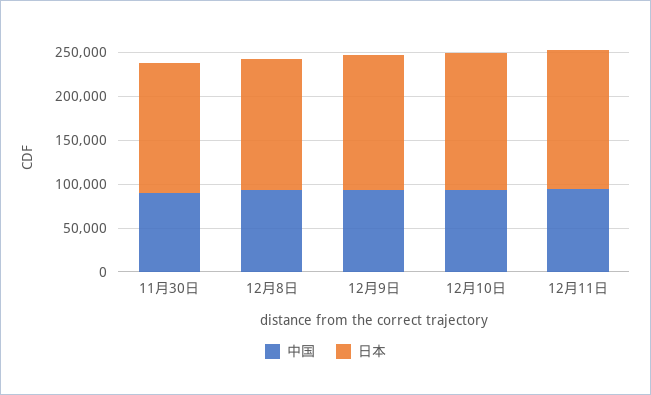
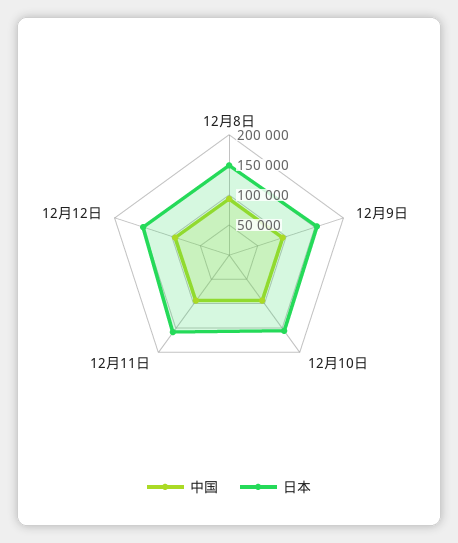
中国, 11月30日: 90000 -> none
日本, 11月30日: 150000 -> none
中国, 12月12日: none -> 100000
日本, 12月12日: none -> 150000

